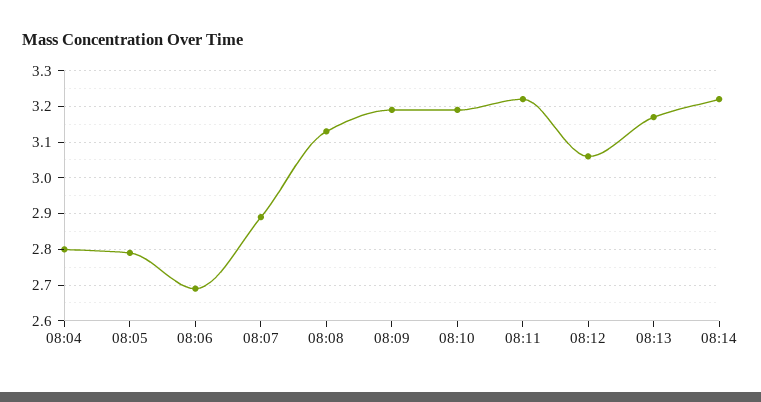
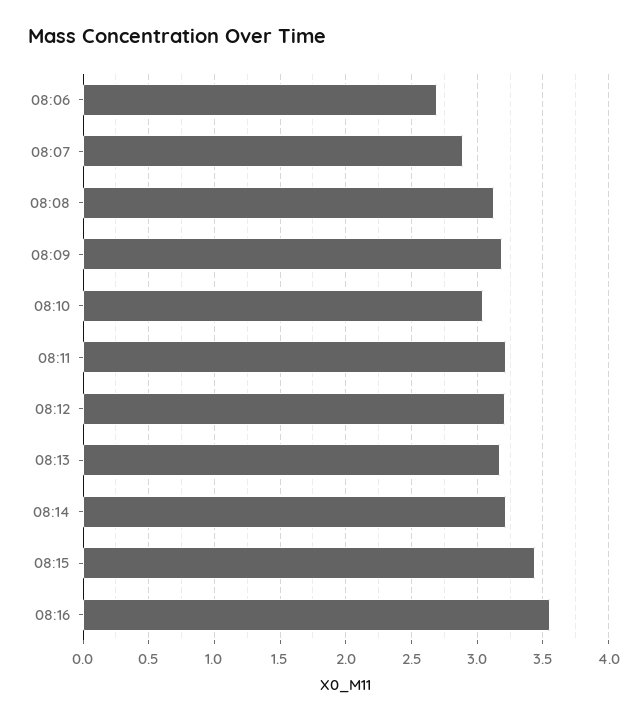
08:04: 2.8 -> none
08:05: 2.8 -> none
08:10: 3.2 -> 3.05
08:12: 3.05 -> 3.2
08:15: none -> 3.45
08:16: none -> 3.55

